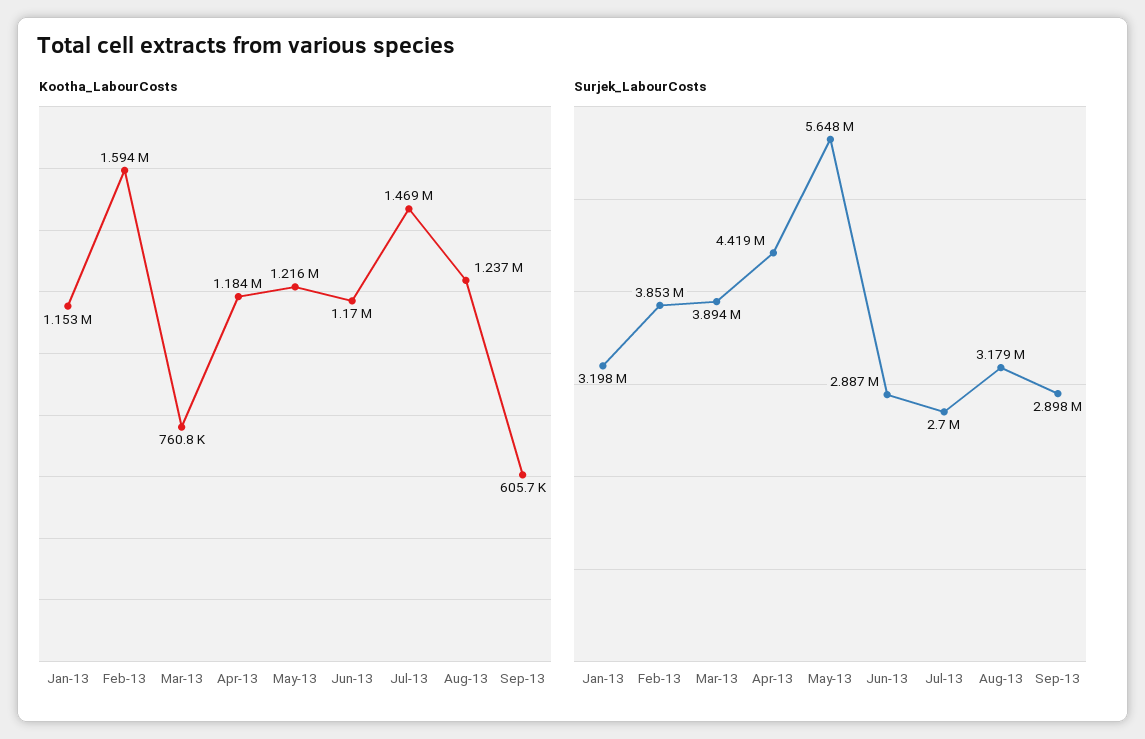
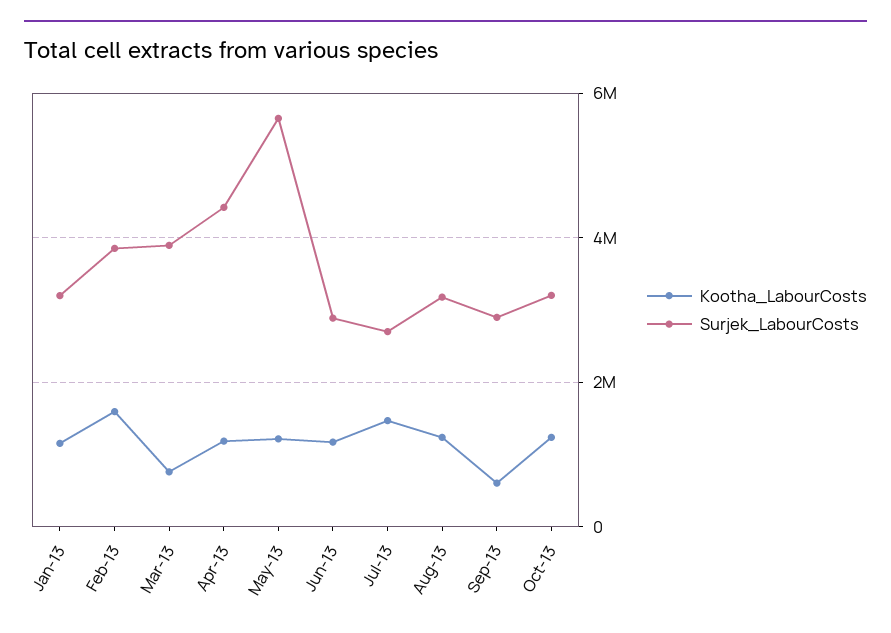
Kootha_LabourCosts, Oct-13: none -> 1200000
Surjek_LabourCosts, Oct-13: none -> 3200000

